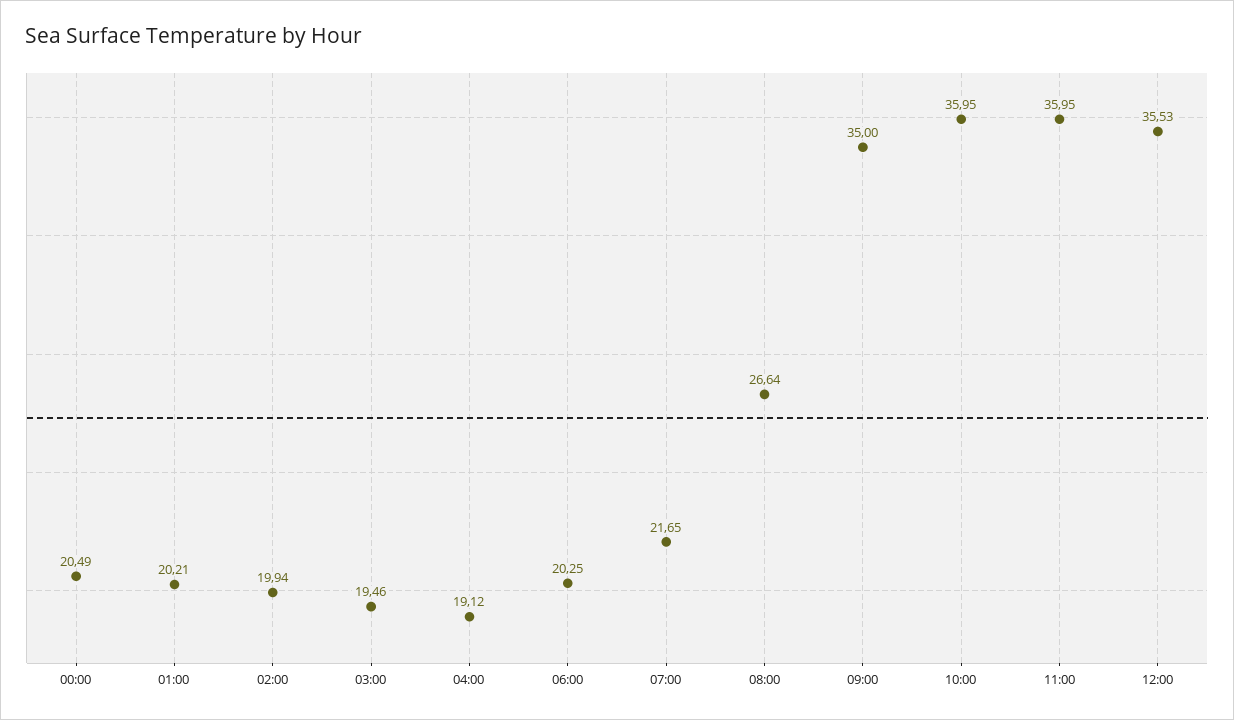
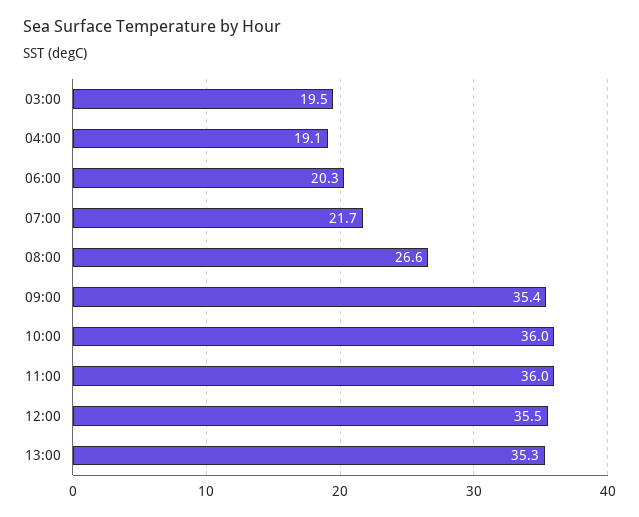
00:00: 20.49 -> none
01:00: 20.21 -> none
02:00: 19.94 -> none
09:00: 35 -> 35.4
13:00: none -> 35.3

